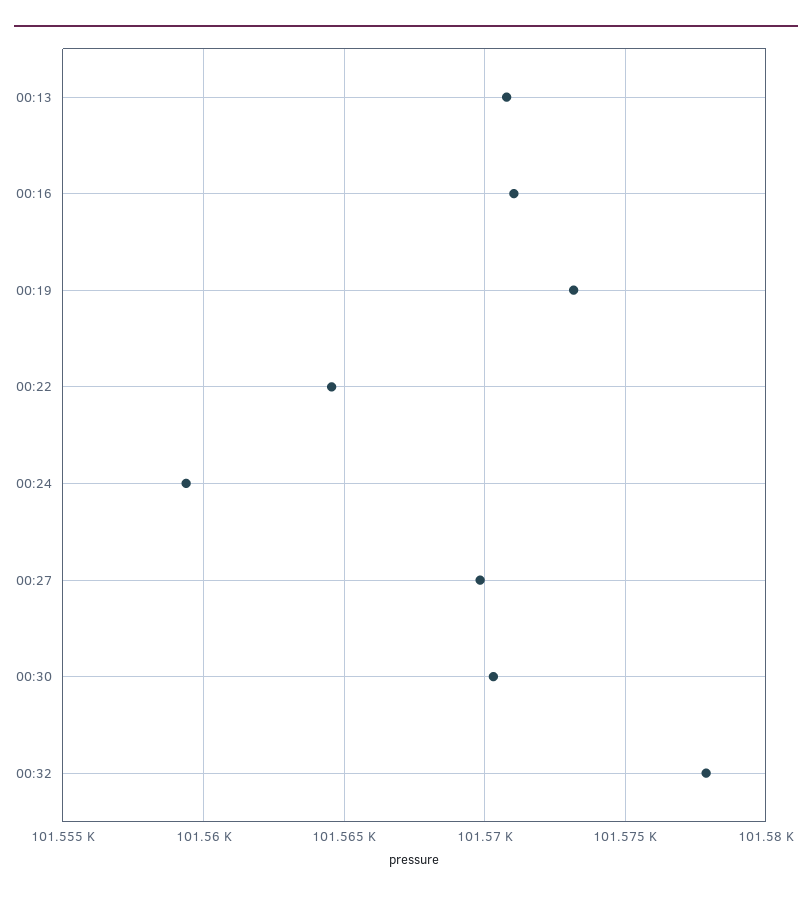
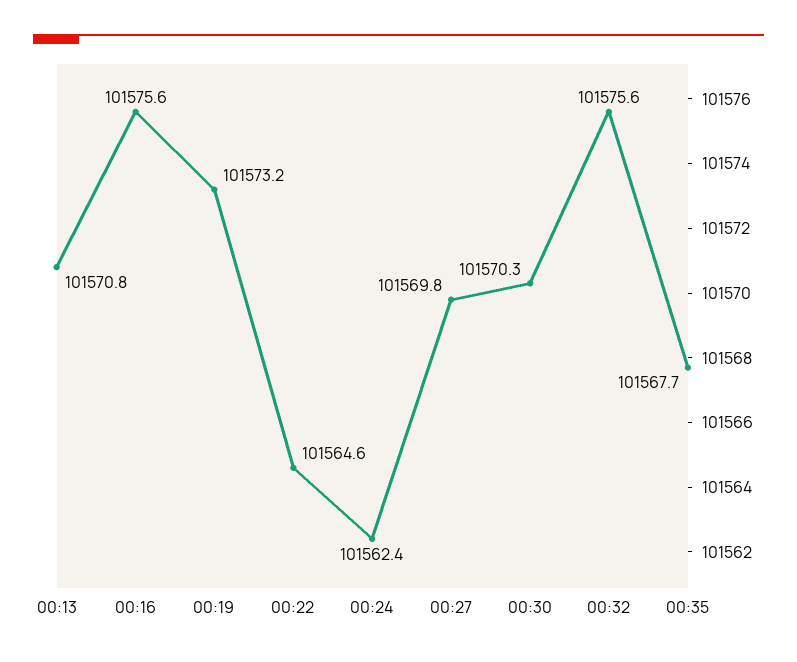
00:16: 101571 -> 101575.6
00:24: 101559.5 -> 101562.4
00:32: 101578 -> 101575.6
00:35: none -> 101567.7

